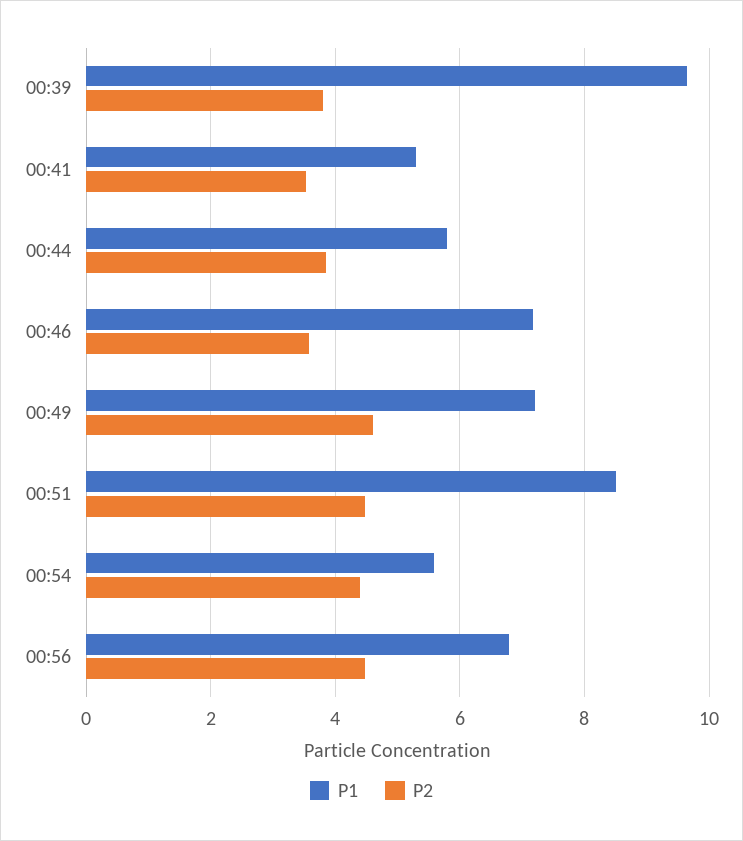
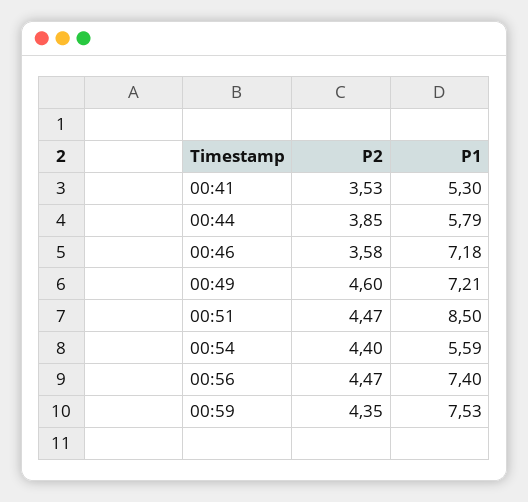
P1, 00:39: 9.6 -> none
P2, 00:39: 3.8 -> none
P1, 00:56: 6.8 -> 7.4
P2, 00:59: none -> 4.35
P1, 00:59: none -> 7.53

